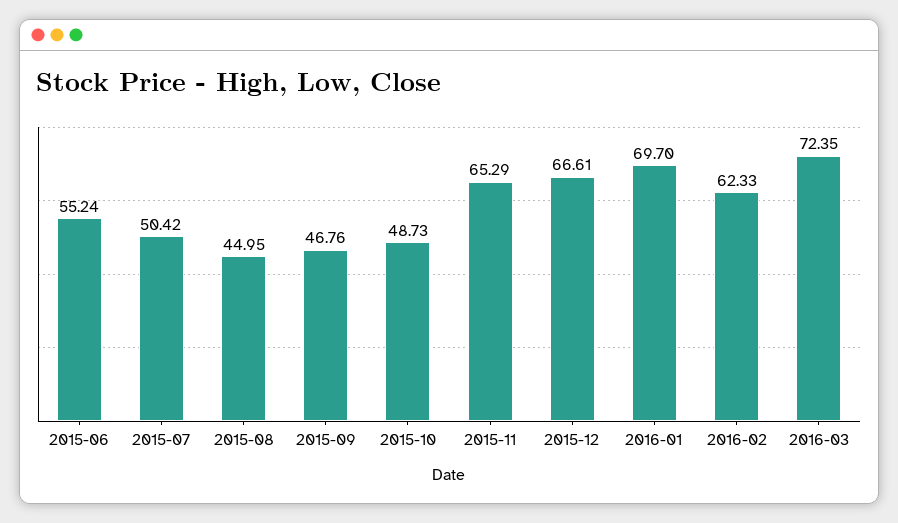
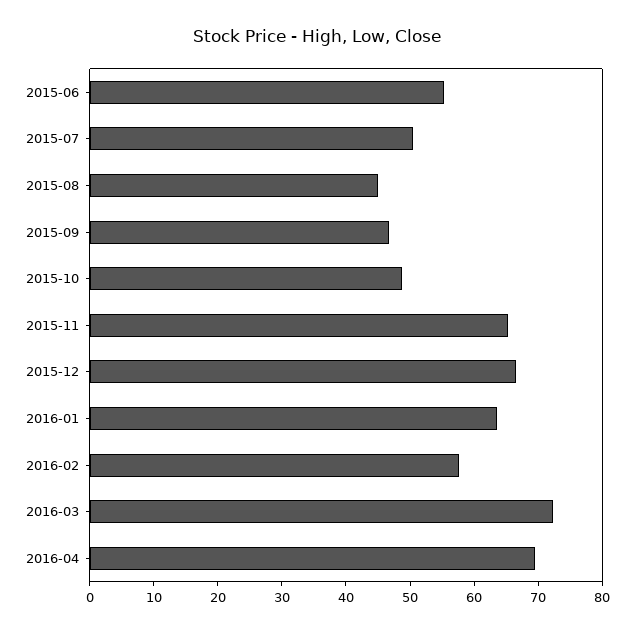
2016-01: 69.7 -> 64
2016-02: 62.33 -> 58
2016-04: none -> 70

